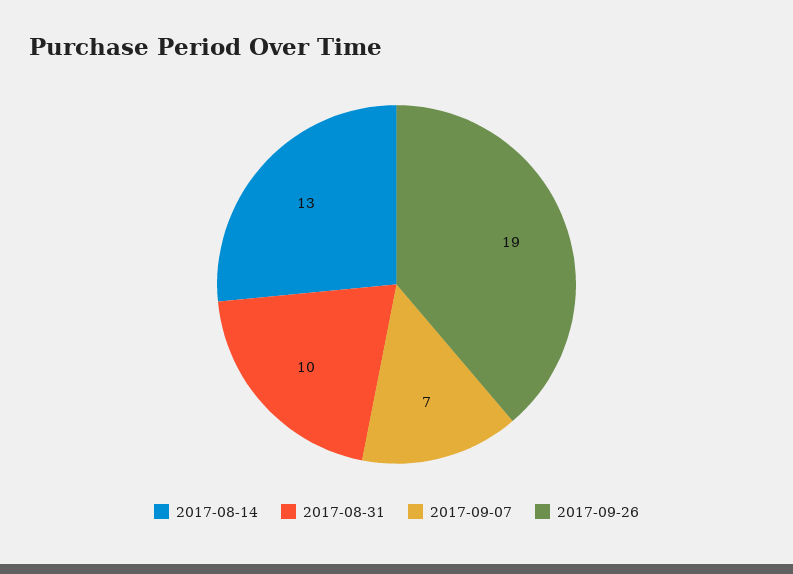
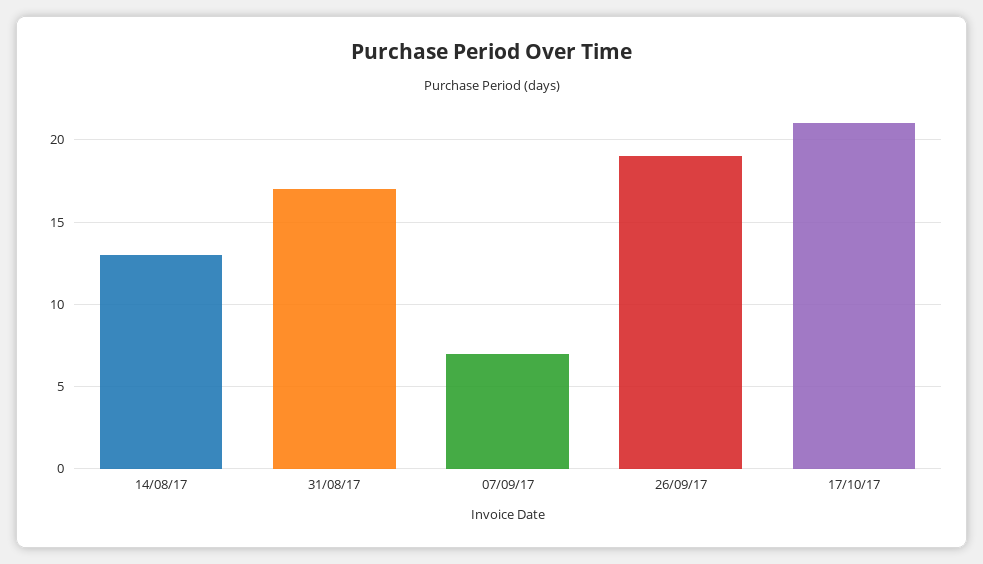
2017-08-31: 10 -> 17
17/10/17: none -> 21

